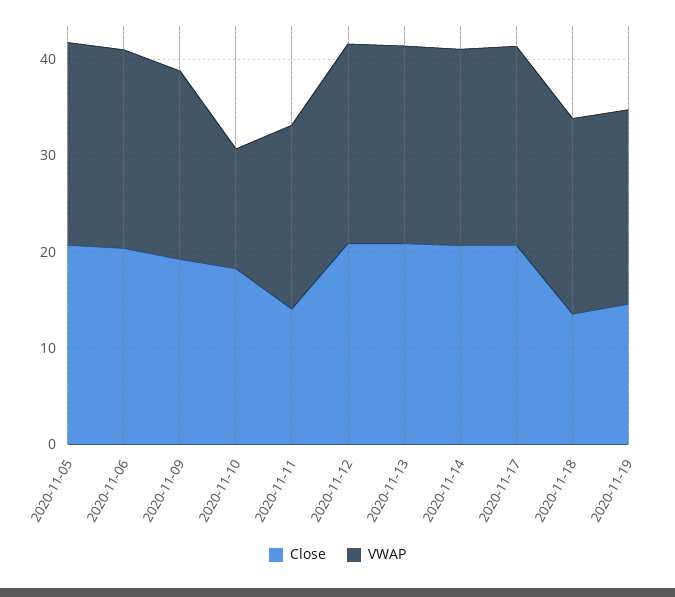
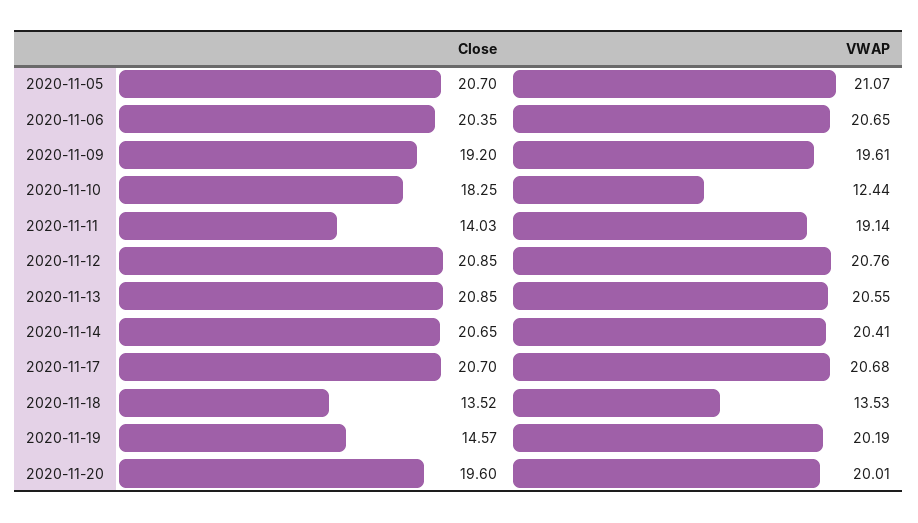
VWAP, 2020-11-18: 20 -> 13.53
Close, 2020-11-20: none -> 19.6
VWAP, 2020-11-20: none -> 20.01

